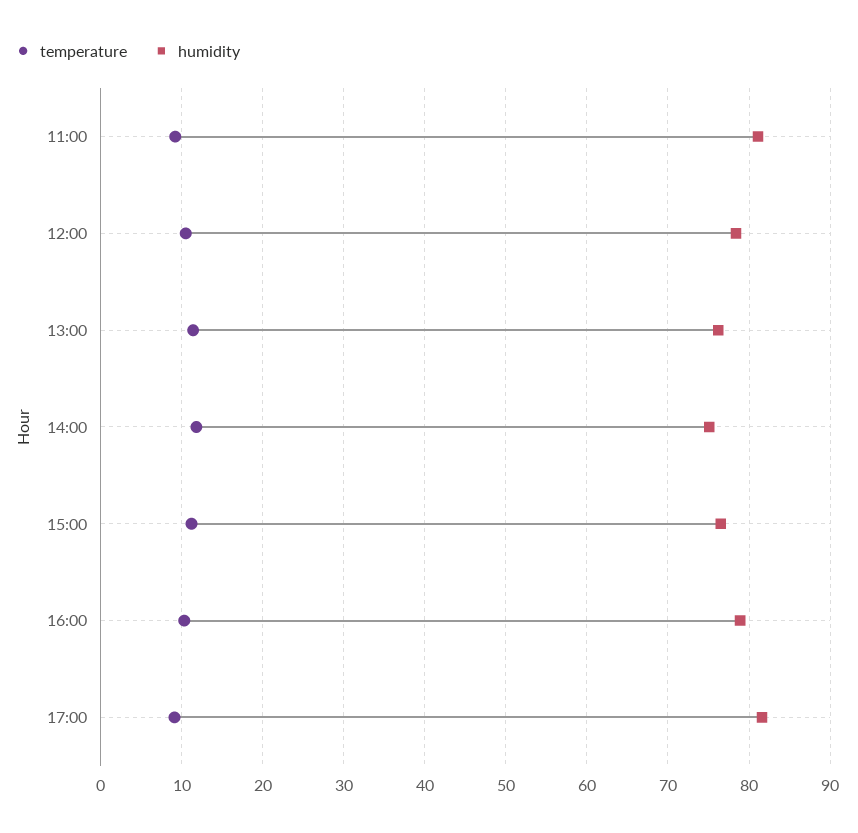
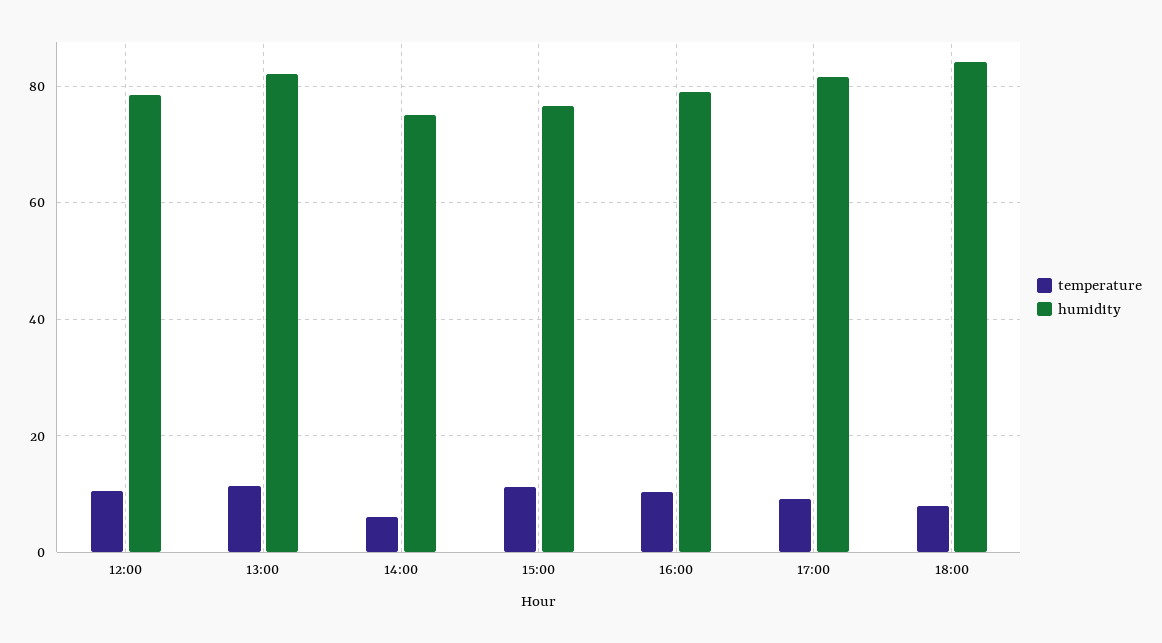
temperature, 11:00: 9 -> none
humidity, 11:00: 81 -> none
humidity, 13:00: 76 -> 82
temperature, 14:00: 12 -> 6
temperature, 18:00: none -> 8
humidity, 18:00: none -> 84

